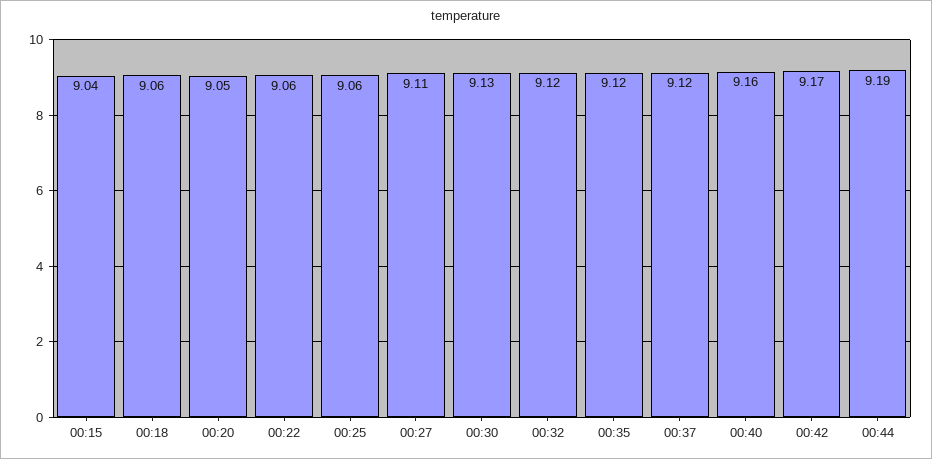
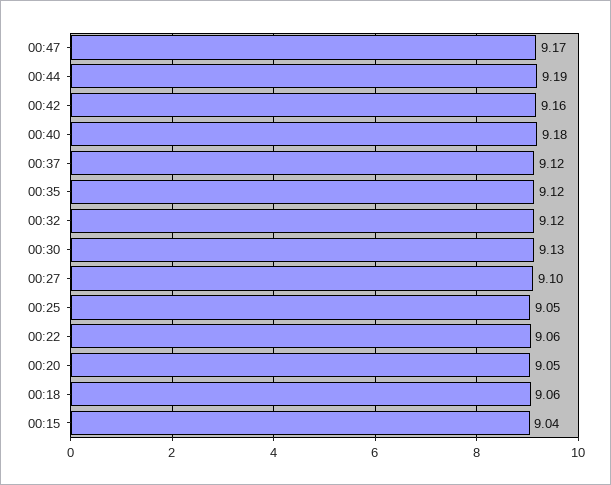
00:25: 9.06 -> 9.05
00:27: 9.11 -> 9.1
00:40: 9.16 -> 9.18
00:42: 9.17 -> 9.16
00:47: none -> 9.17

